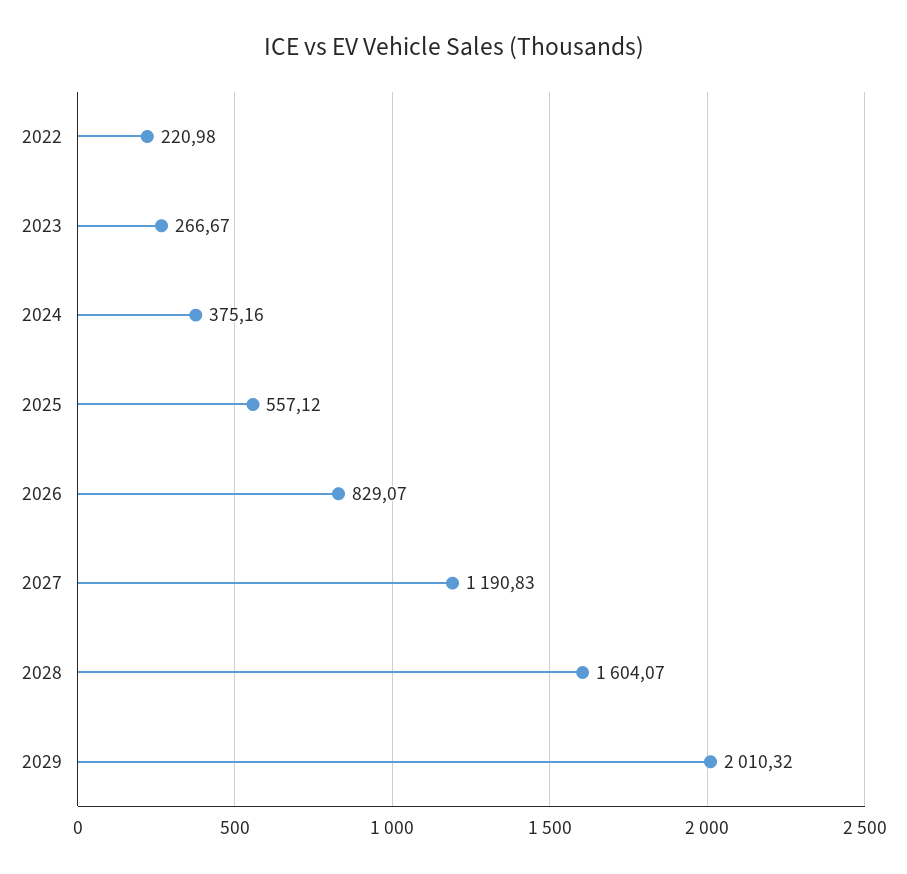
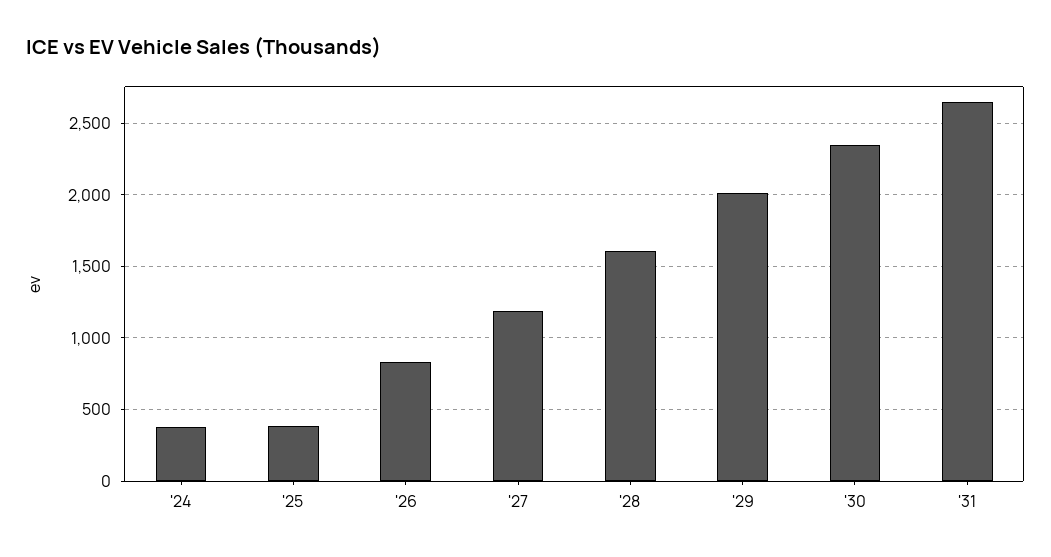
2022: 220.98 -> none
2023: 266.67 -> none
2025: 557.12 -> 400
'30: none -> 2350
'31: none -> 2650

